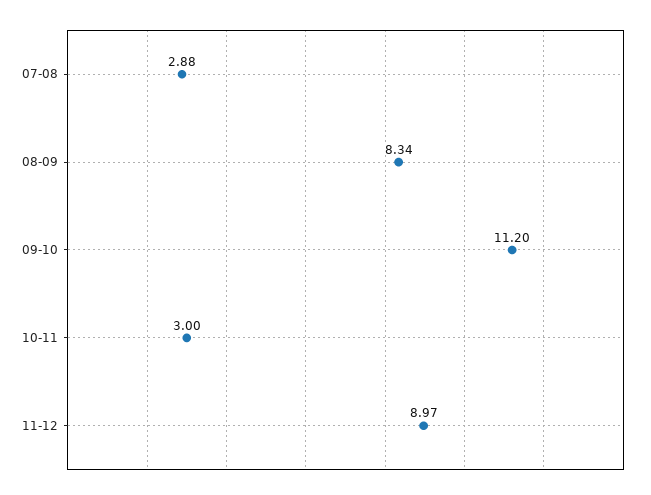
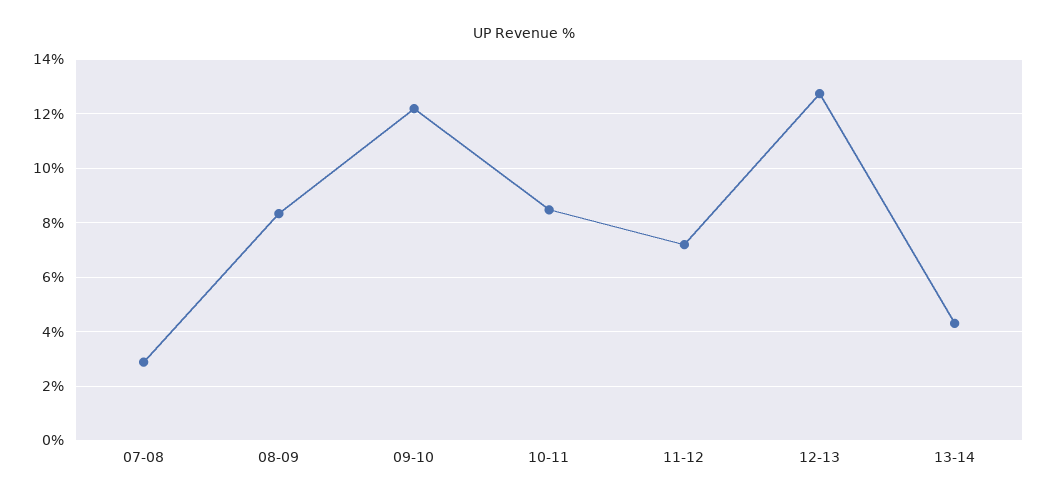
09-10: 11.2 -> 12.25
10-11: 3 -> 8.5
11-12: 8.97 -> 7.25
12-13: none -> 12.75
13-14: none -> 4.25

